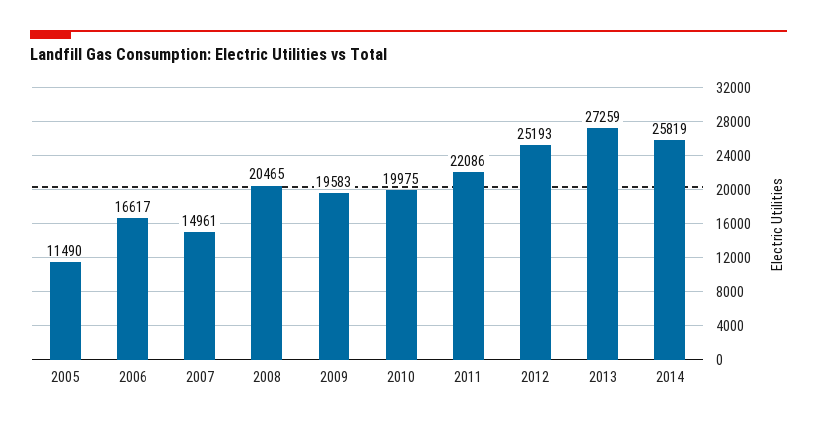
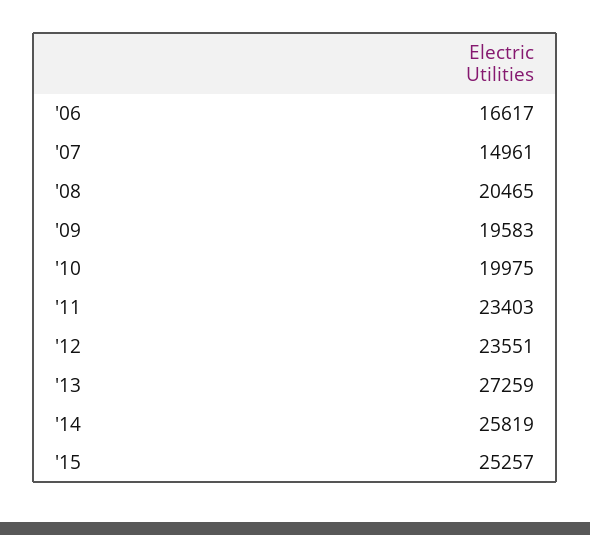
2005: 11490 -> none
2011: 22086 -> 23403
2012: 25193 -> 23551
'15: none -> 25257

